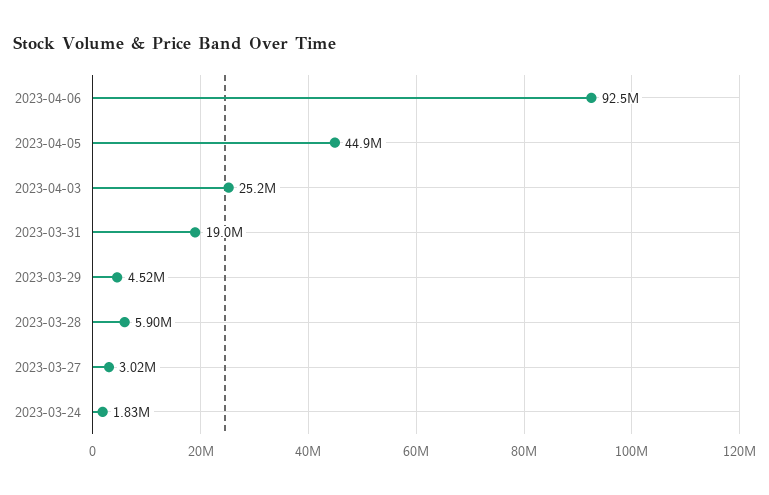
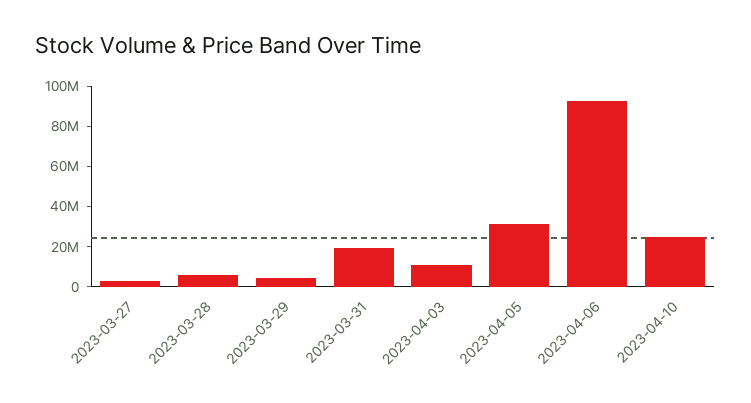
2023-04-05: 44900000 -> 30000000
2023-04-03: 25200000 -> 10000000
2023-03-24: 1830000 -> none
2023-04-10: none -> 25000000

